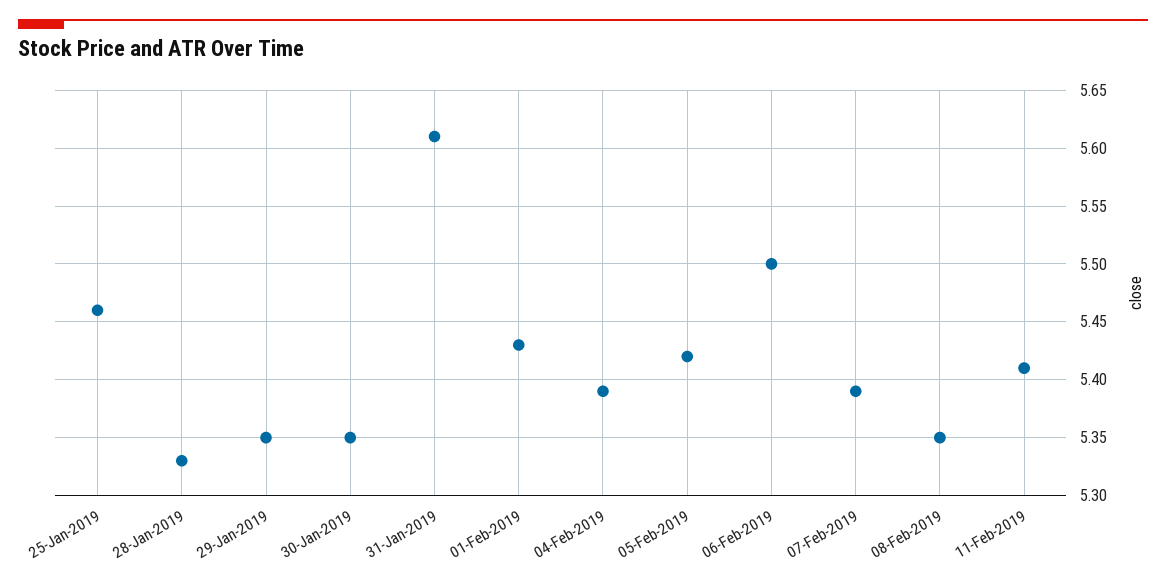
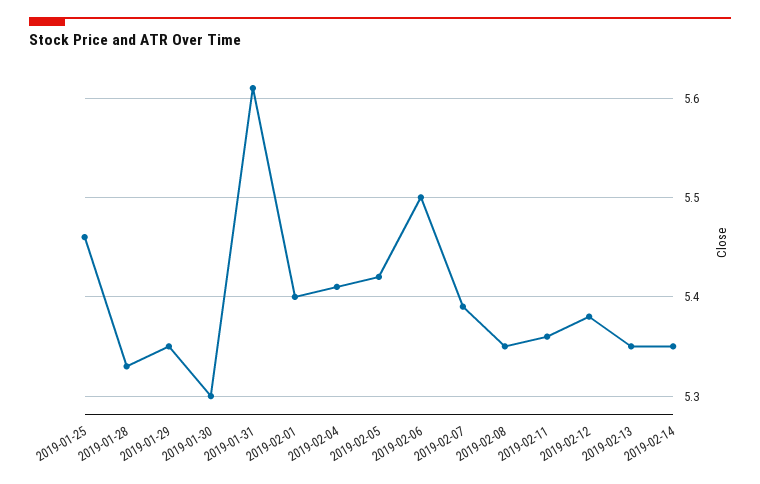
30-Jan-2019: 5.35 -> 5.3
01-Feb-2019: 5.43 -> 5.4
04-Feb-2019: 5.39 -> 5.41
11-Feb-2019: 5.41 -> 5.36
2019-02-12: none -> 5.38
2019-02-13: none -> 5.35
2019-02-14: none -> 5.35

